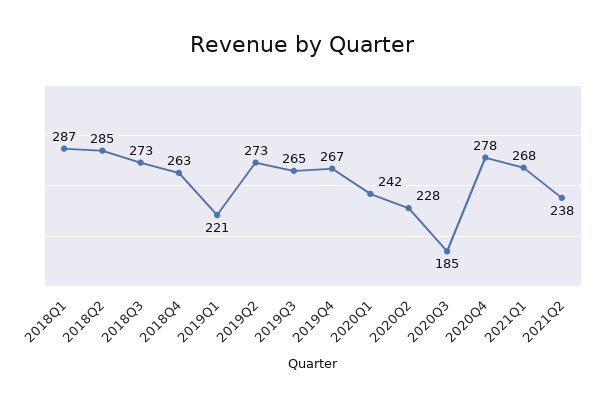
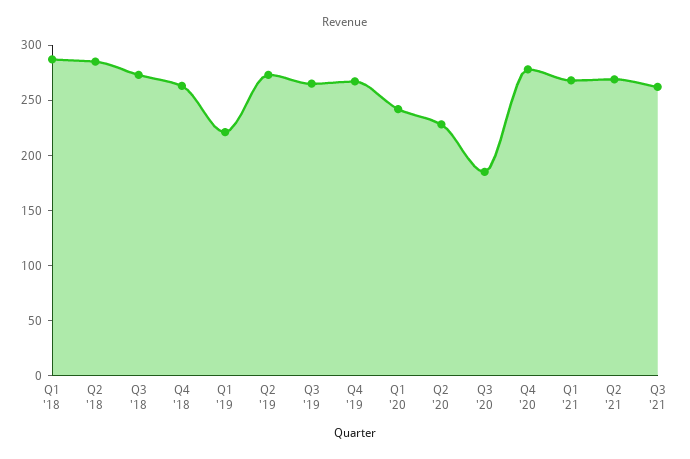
2021Q2: 238 -> 270
Q3 '21: none -> 260

